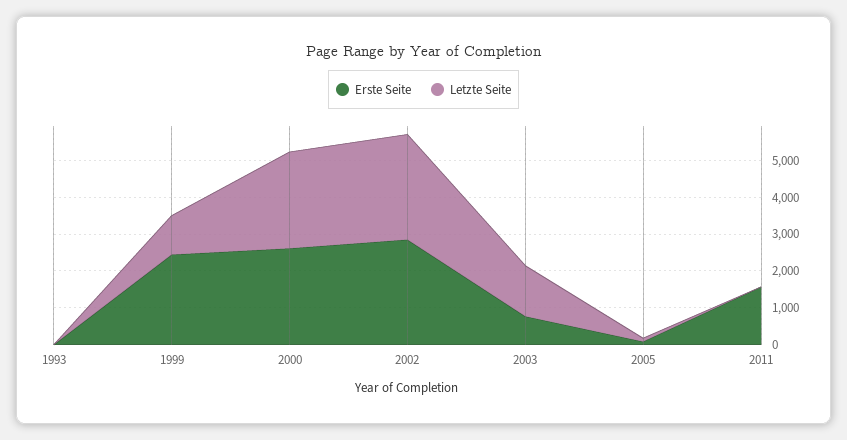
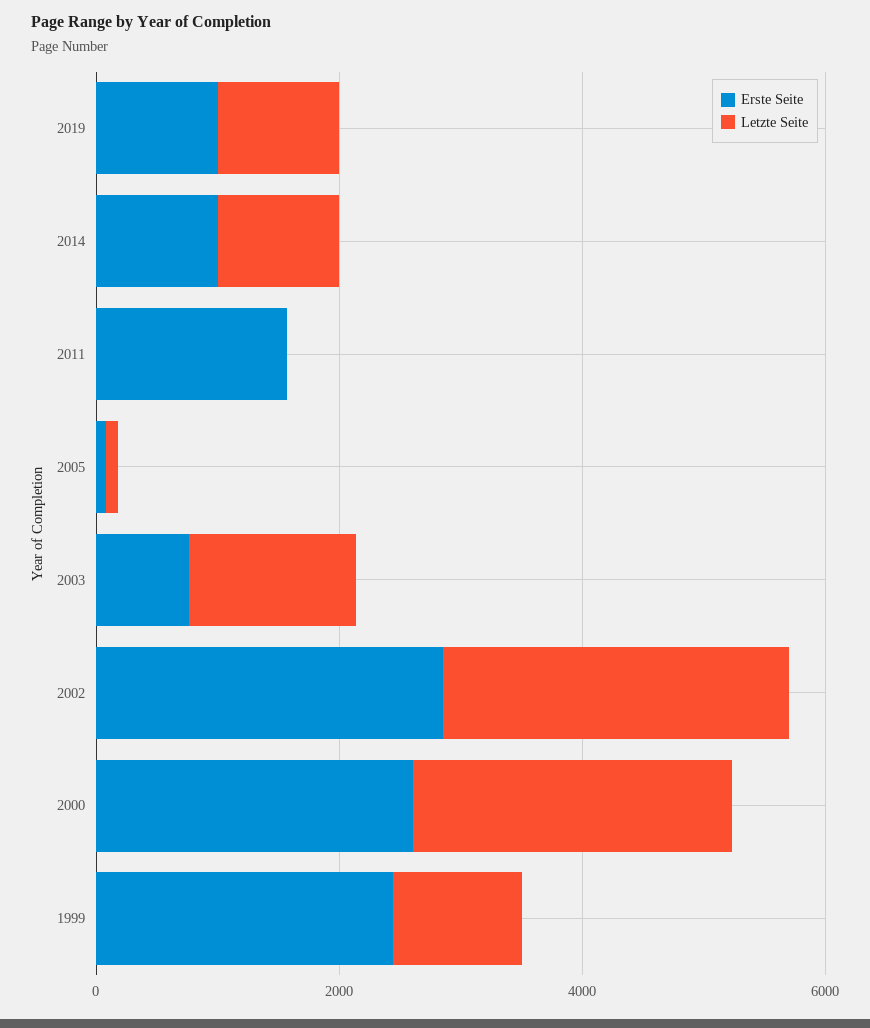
Erste Seite, 1993: 0 -> none
Letzte Seite, 1993: 0 -> none
Erste Seite, 2019: none -> 1000
Letzte Seite, 2019: none -> 1000
Erste Seite, 2014: none -> 1000
Letzte Seite, 2014: none -> 1000

